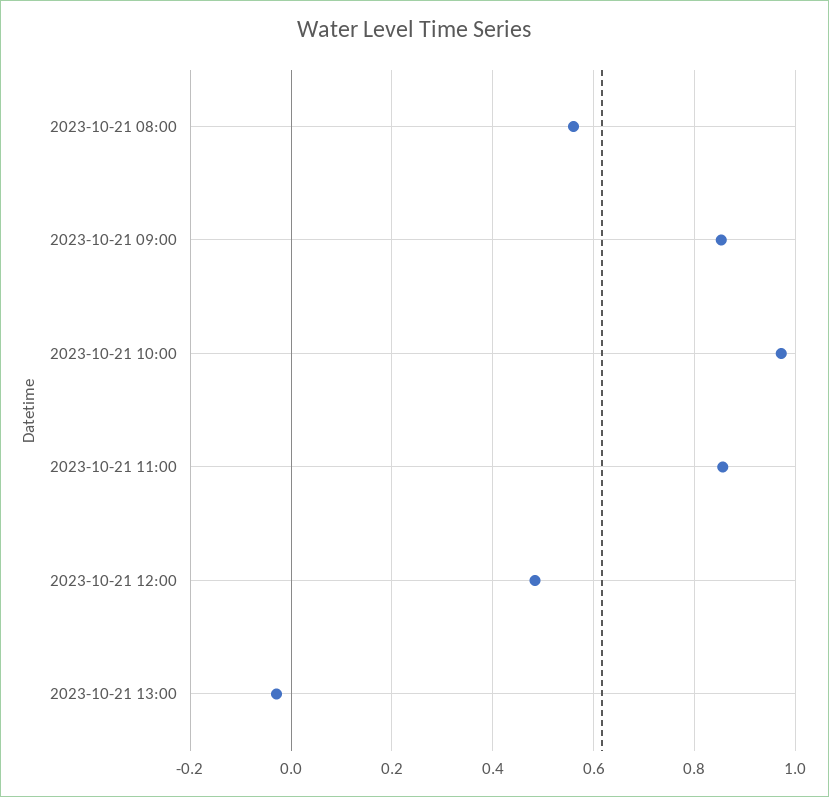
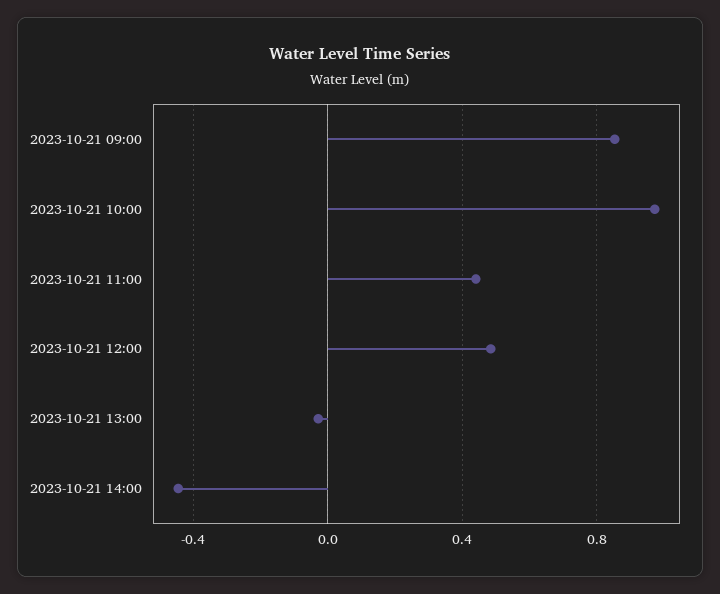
2023-10-21 08:00: 0.56 -> none
2023-10-21 11:00: 0.86 -> 0.45
2023-10-21 14:00: none -> -0.45

